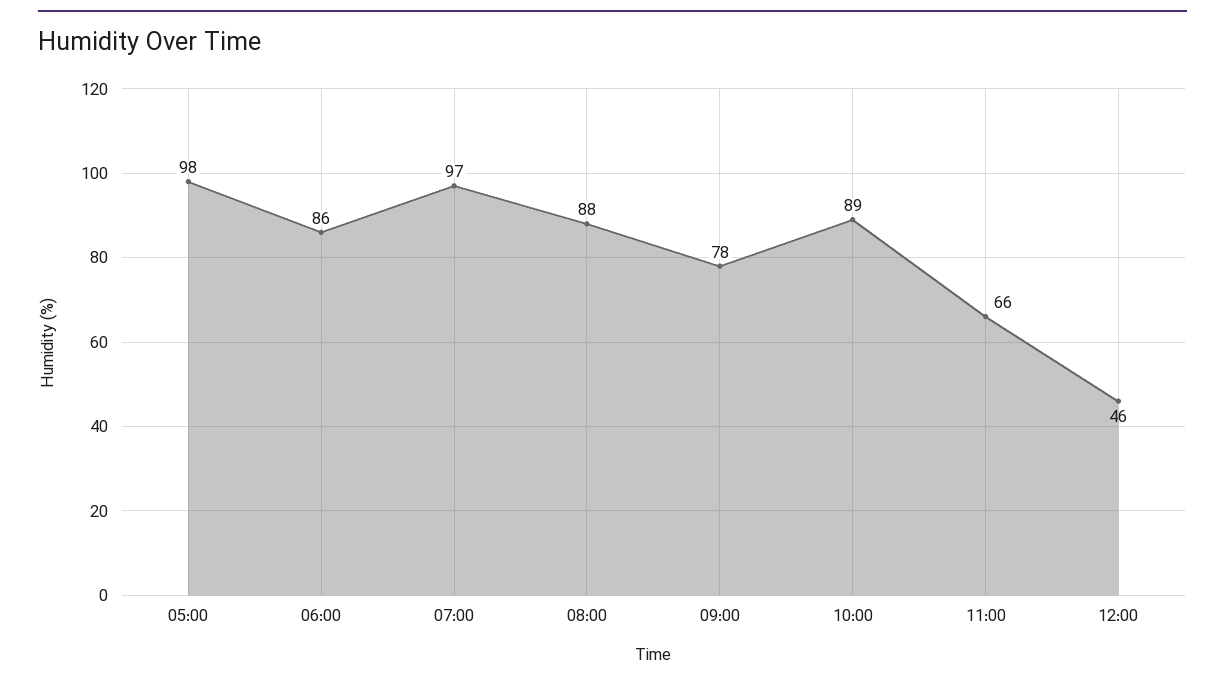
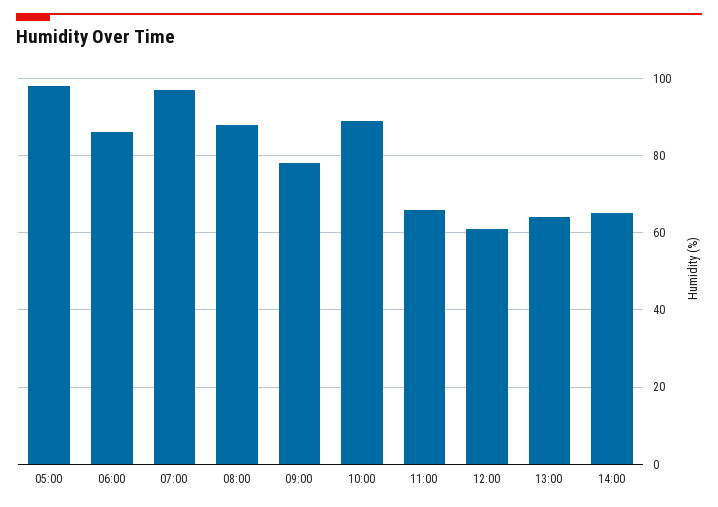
12:00: 46 -> 60
13:00: none -> 65
14:00: none -> 65

